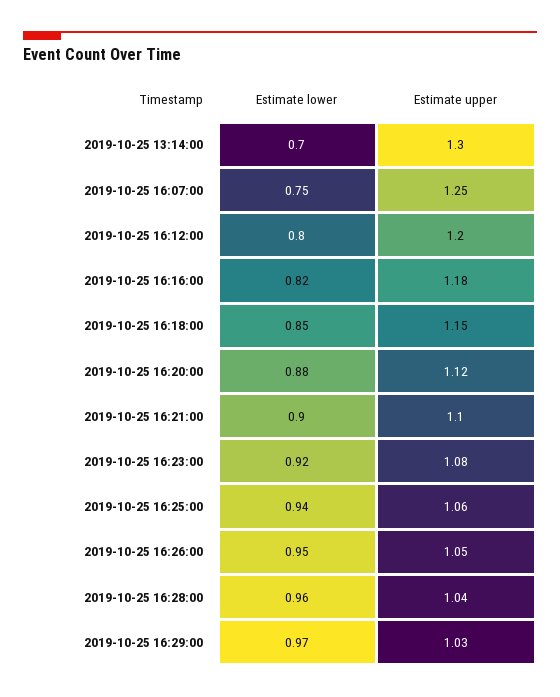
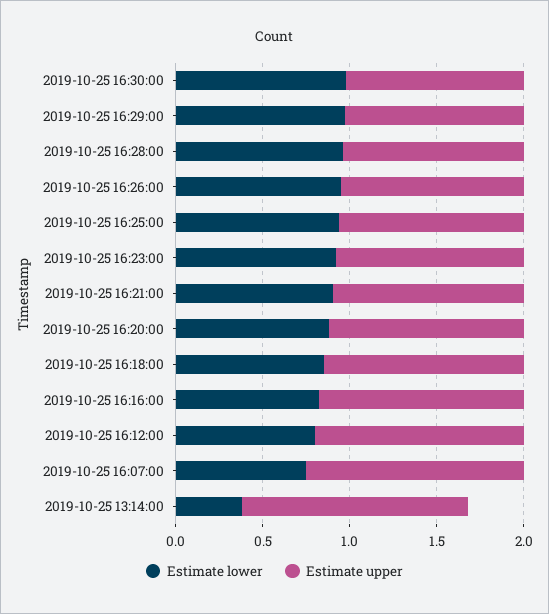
Estimate lower, 2019-10-25 13:14:00: 0.7 -> 0.4
Estimate lower, 2019-10-25 16:30:00: none -> 1
Estimate upper, 2019-10-25 16:30:00: none -> 1

